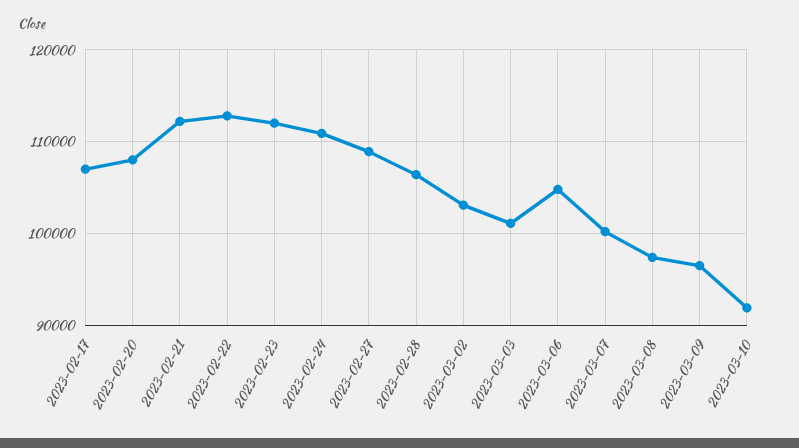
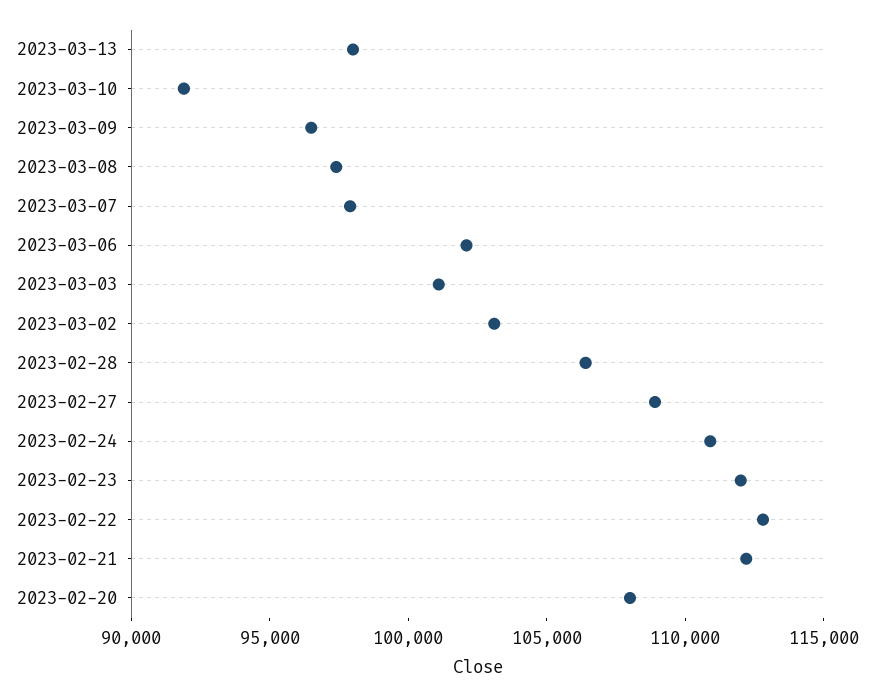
2023-02-17: 107000 -> none
2023-03-06: 105000 -> 102000
2023-03-07: 100000 -> 98000
2023-03-13: none -> 98000

